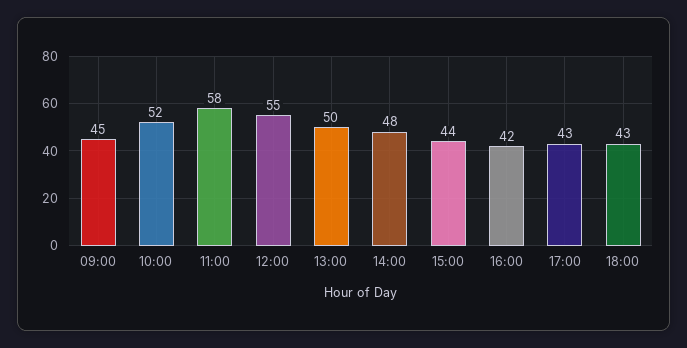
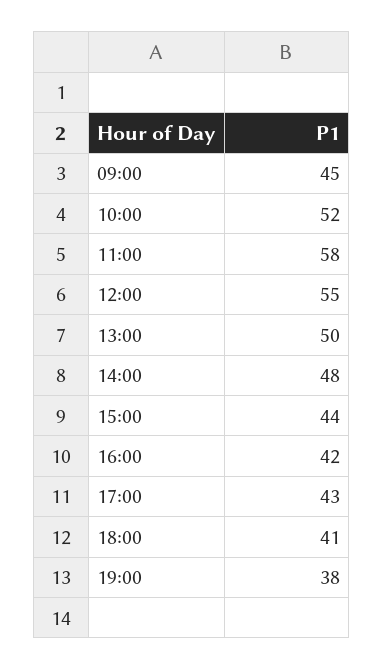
18:00: 43 -> 41
19:00: none -> 38

